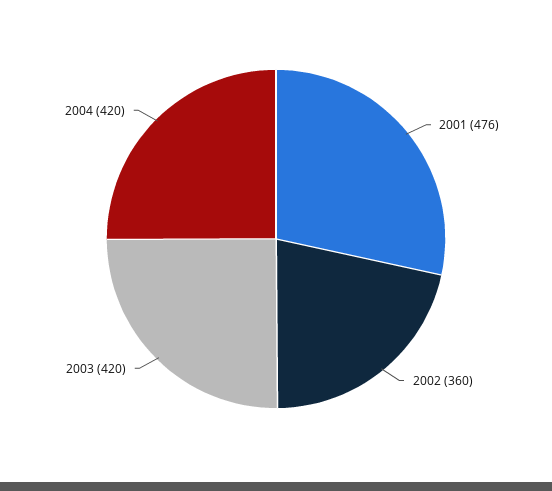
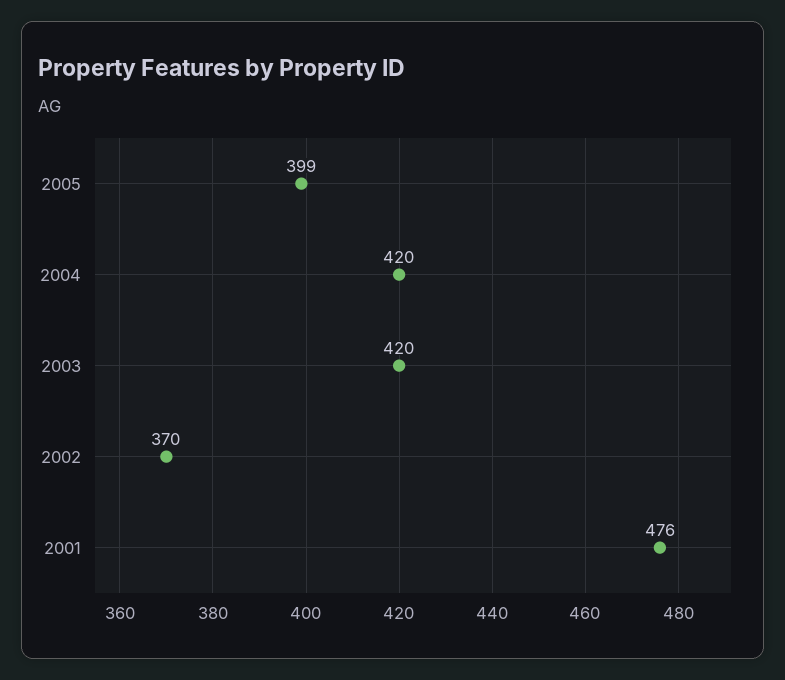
2002: 360 -> 370
2005: none -> 399

